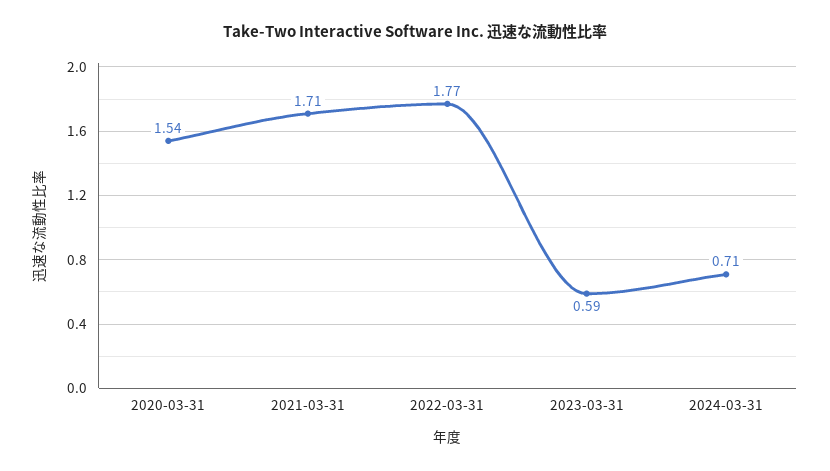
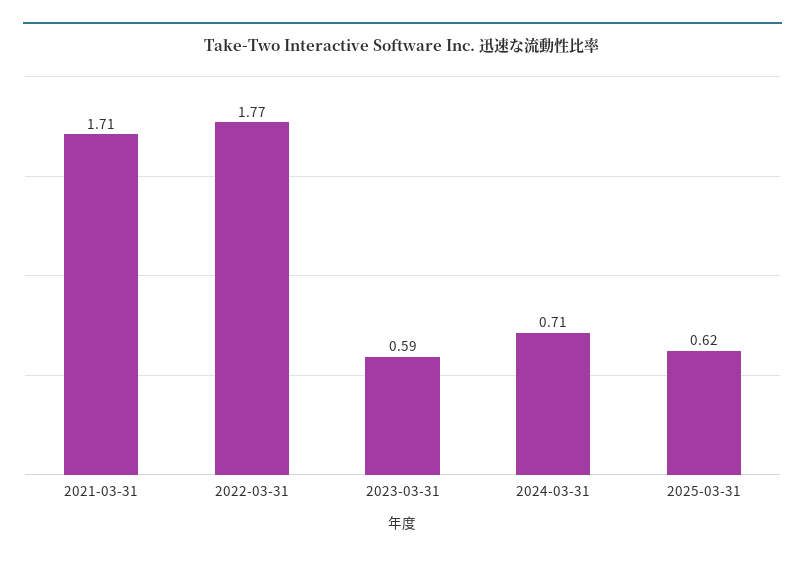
2020-03-31: 1.54 -> none
2025-03-31: none -> 0.62

